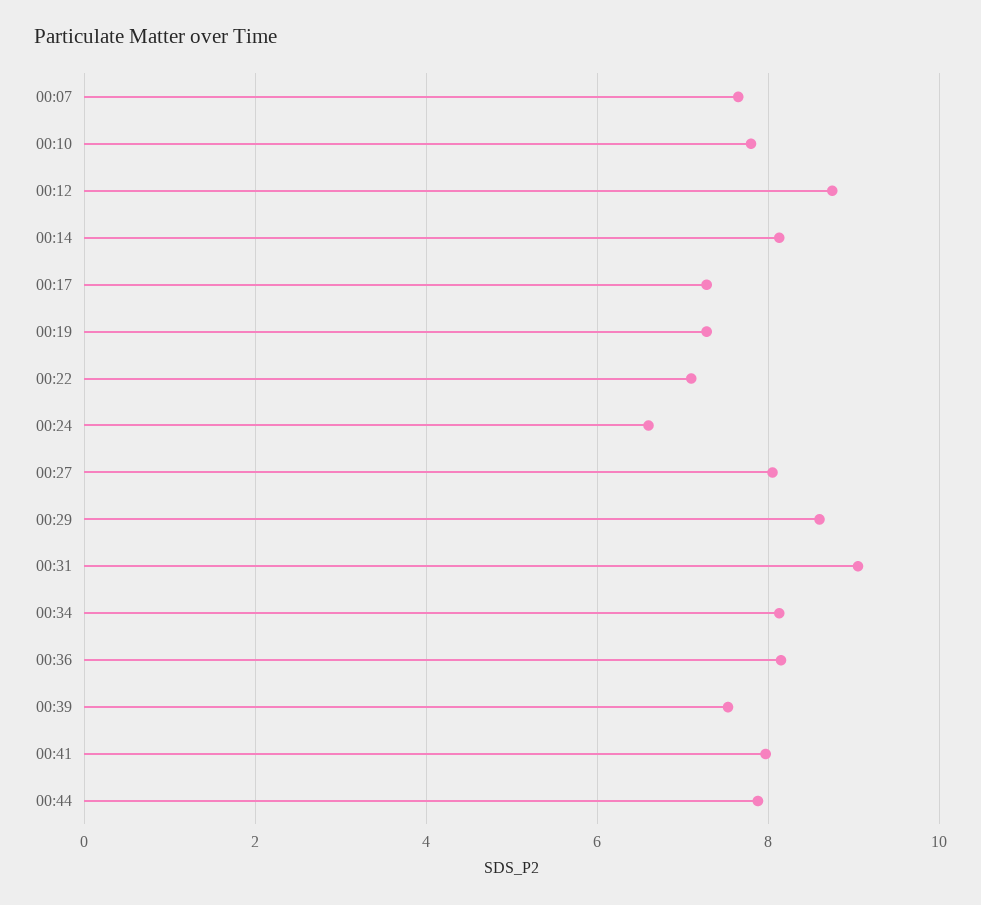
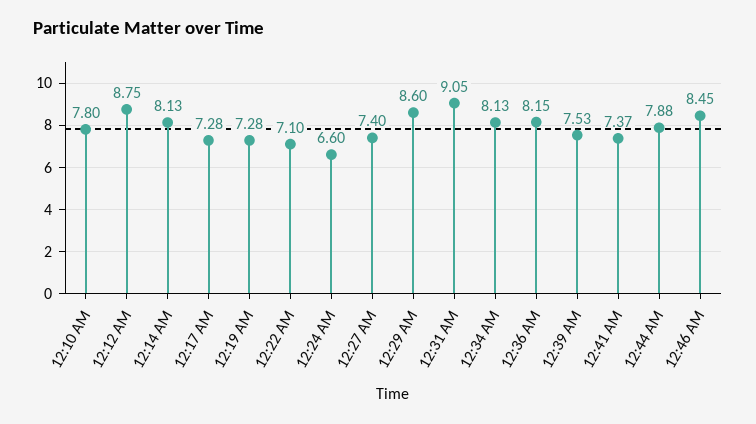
00:07: 7.6 -> none
00:27: 8 -> 7.4
00:41: 8 -> 7.37
12:46 AM: none -> 8.45

